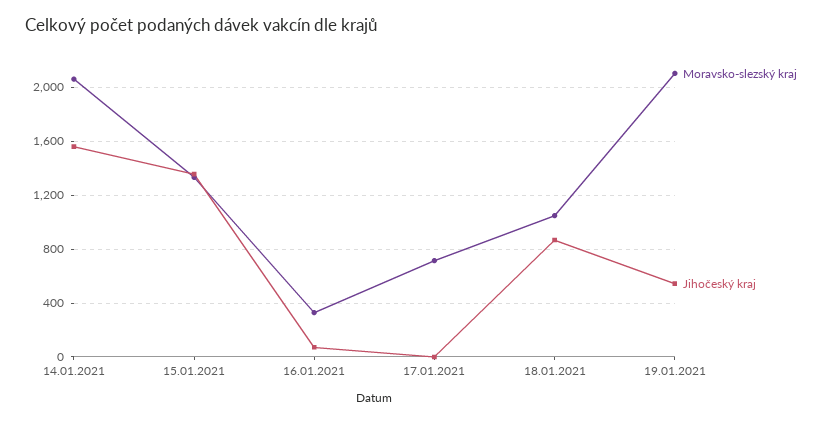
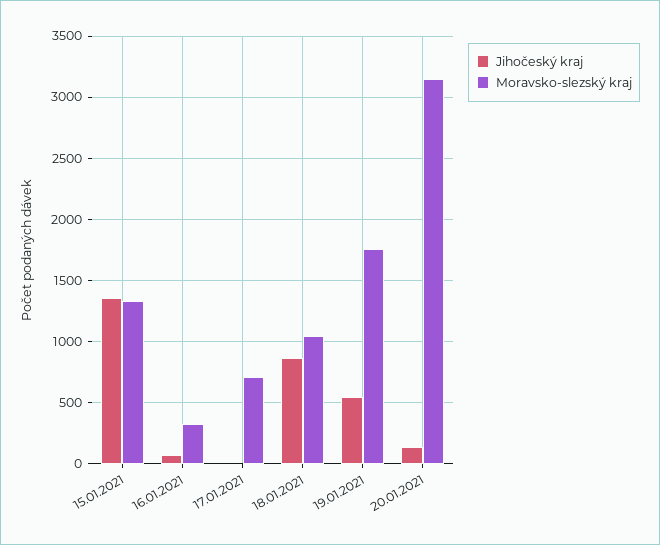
Moravsko-slezský kraj, 14.01.2021: 2050 -> none
Jihočeský kraj, 14.01.2021: 1550 -> none
Moravsko-slezský kraj, 19.01.2021: 2100 -> 1750
Jihočeský kraj, 20.01.2021: none -> 150
Moravsko-slezský kraj, 20.01.2021: none -> 3150

